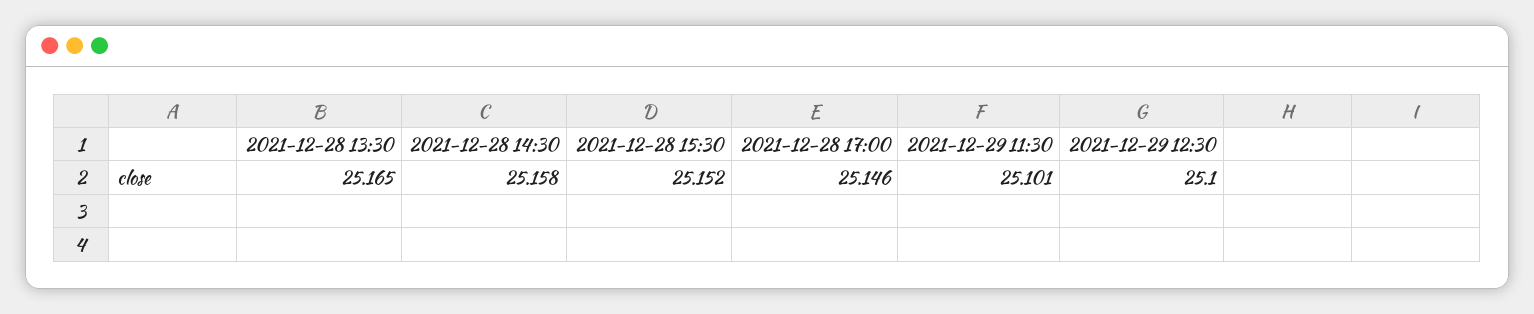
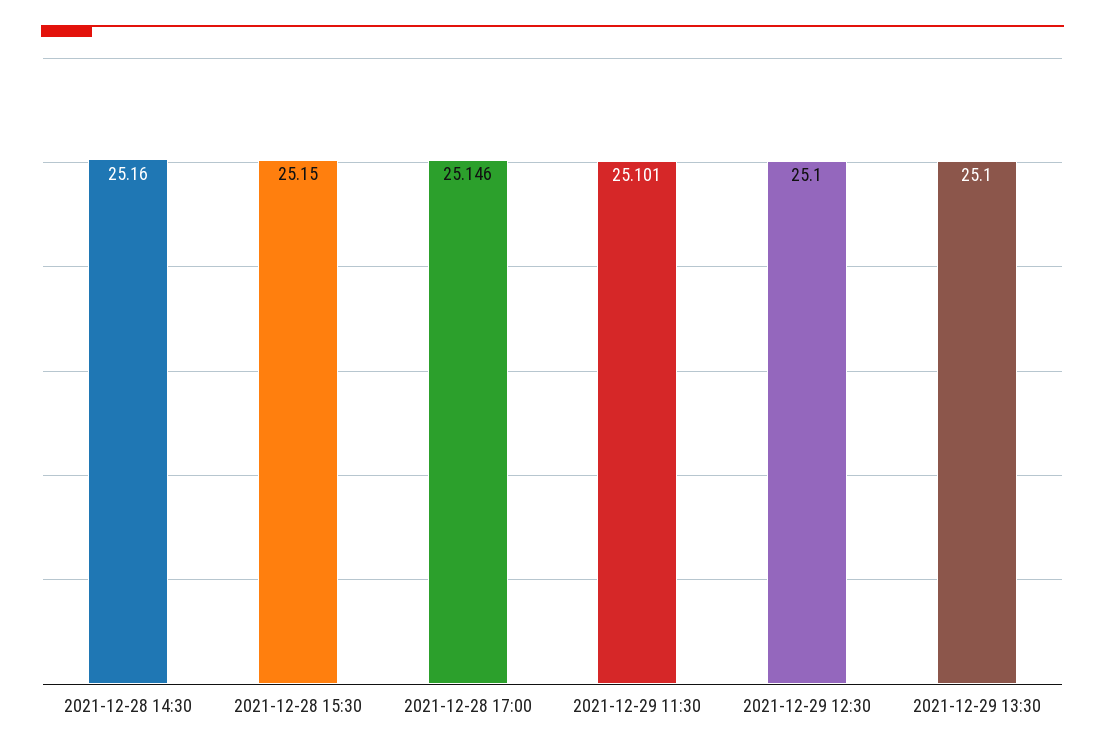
2021-12-28 13:30: 25.165 -> none
2021-12-28 14:30: 25.158 -> 25.16
2021-12-28 15:30: 25.152 -> 25.15
2021-12-29 13:30: none -> 25.1

